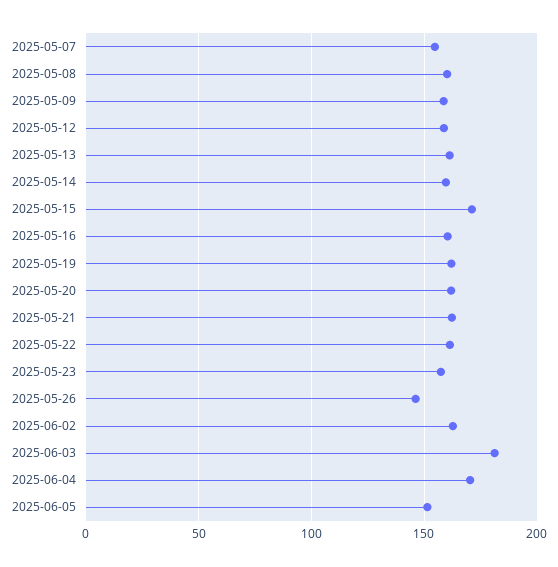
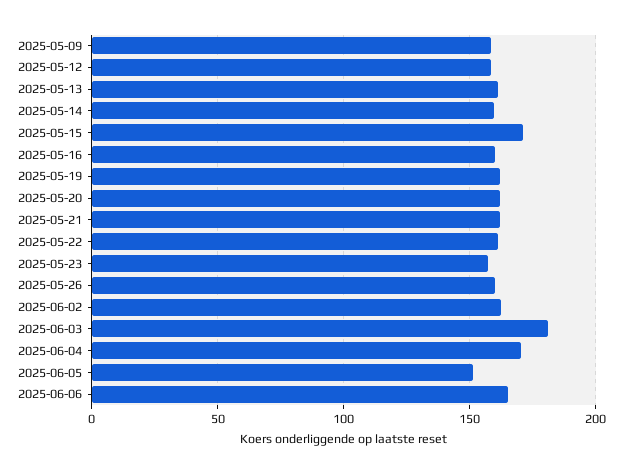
2025-05-07: 155 -> none
2025-05-08: 160 -> none
2025-05-26: 145 -> 160
2025-06-06: none -> 165

